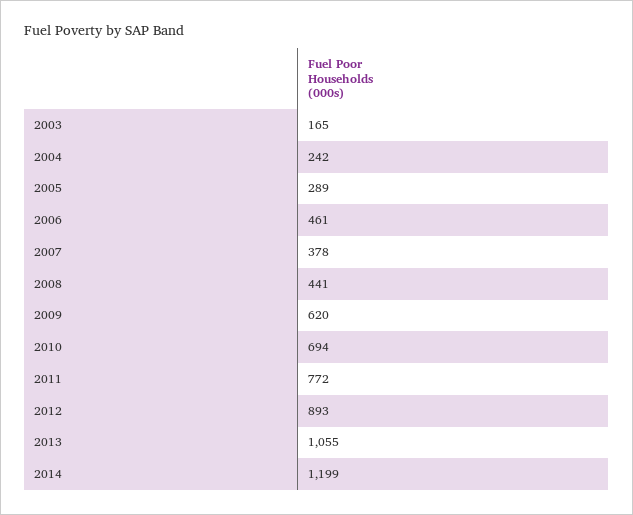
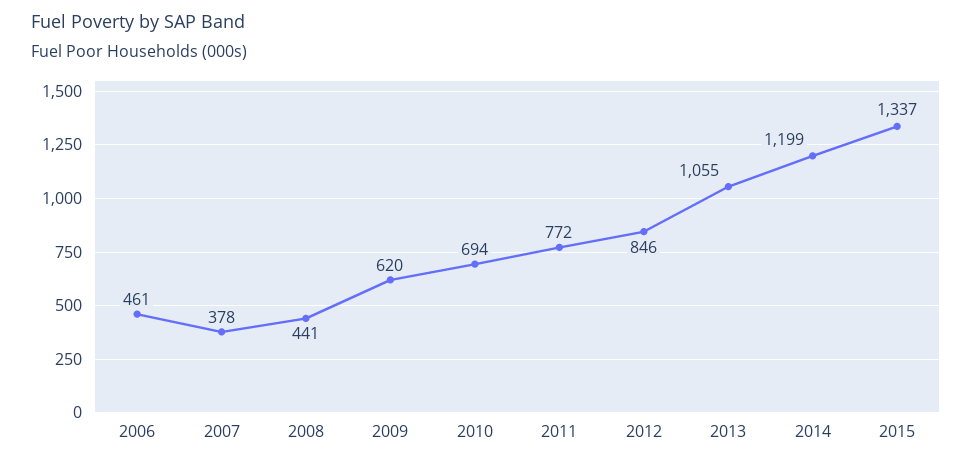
2003: 165 -> none
2004: 242 -> none
2005: 289 -> none
2012: 893 -> 846
2015: none -> 1337

